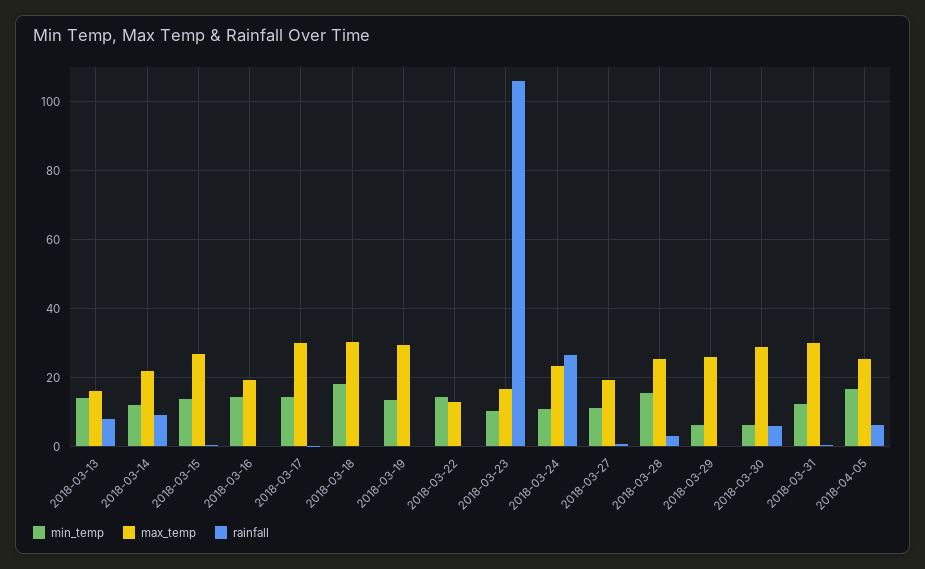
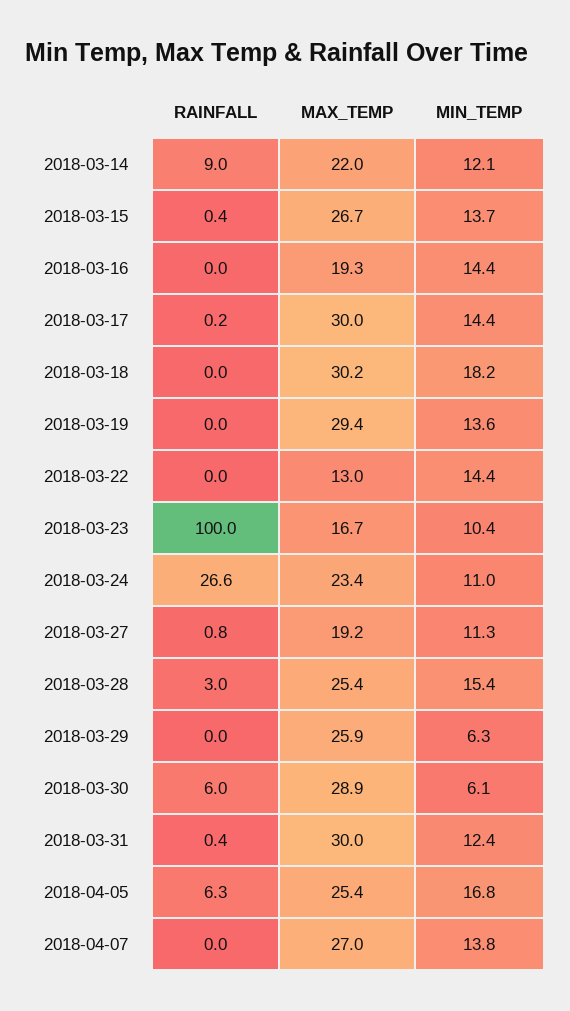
min_temp, 2018-03-13: 14 -> none
max_temp, 2018-03-13: 16 -> none
rainfall, 2018-03-13: 8 -> none
rainfall, 2018-03-23: 106 -> 100
rainfall, 2018-04-07: none -> 0
max_temp, 2018-04-07: none -> 27
min_temp, 2018-04-07: none -> 13.8

